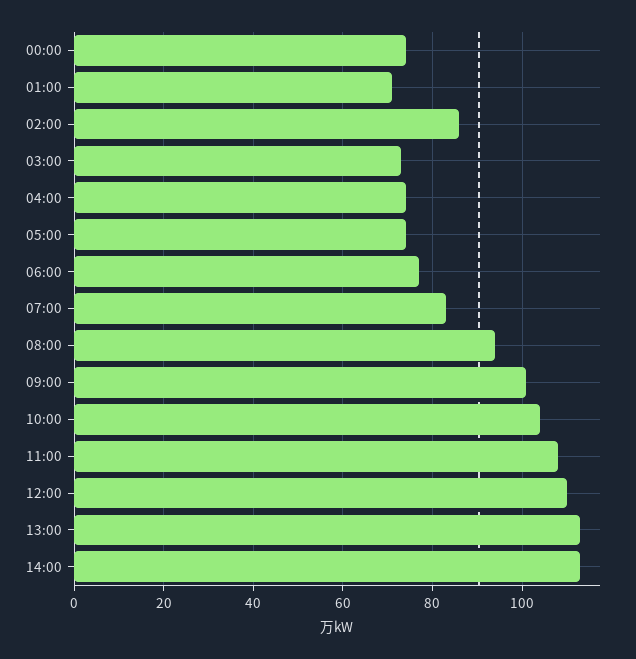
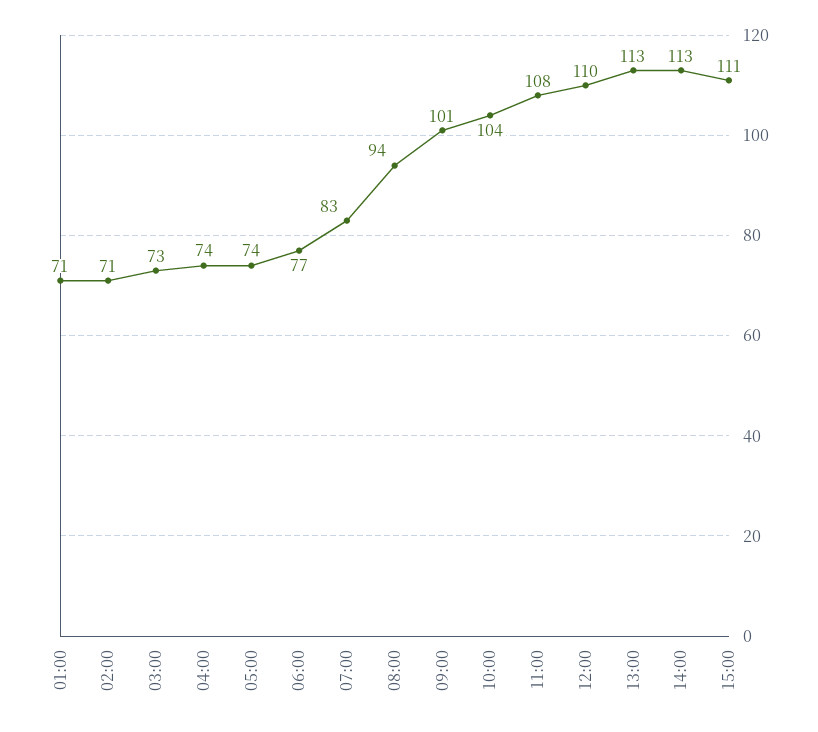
00:00: 75 -> none
02:00: 85 -> 71
15:00: none -> 111

